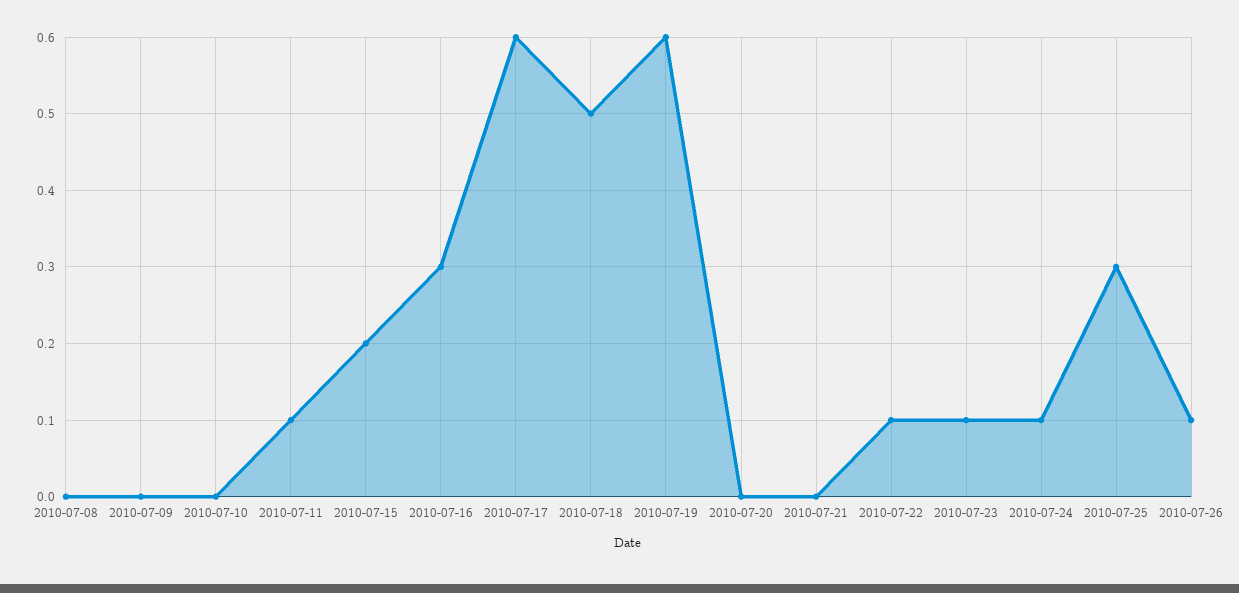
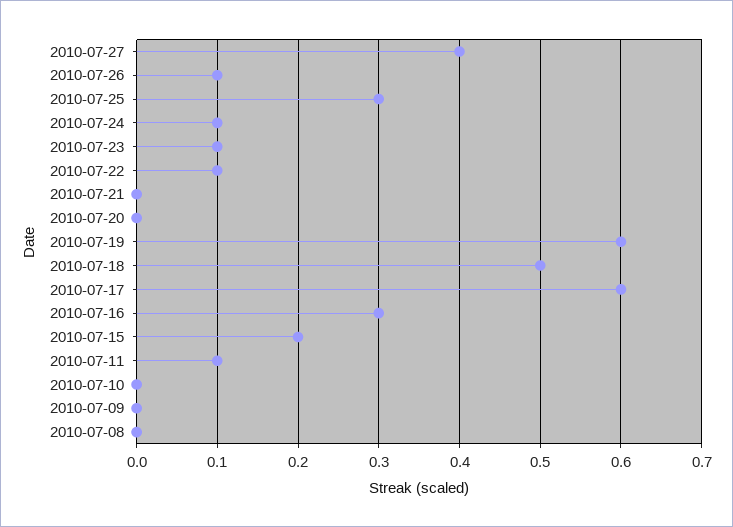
2010-07-27: none -> 0.4

